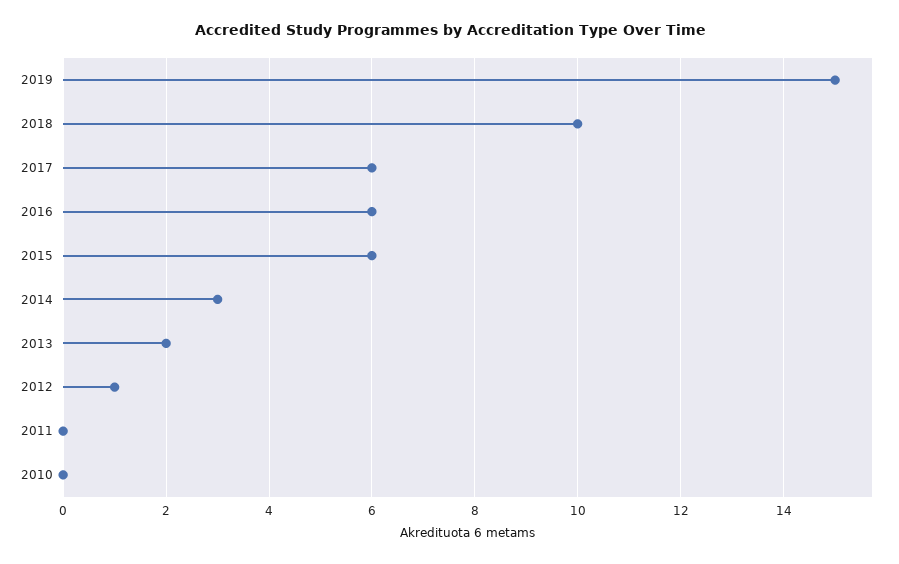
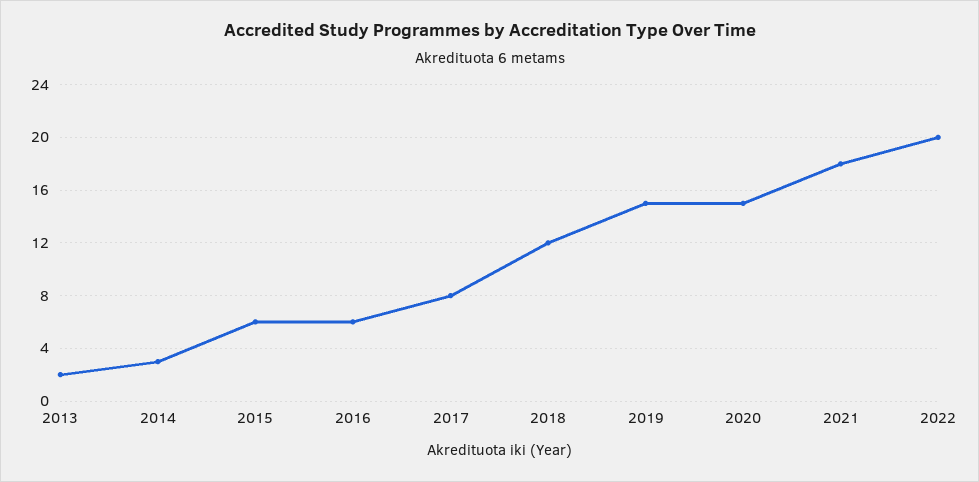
2018: 10 -> 12
2017: 6 -> 8
2012: 1 -> none
2011: 0 -> none
2010: 0 -> none
2020: none -> 15
2021: none -> 18
2022: none -> 20

